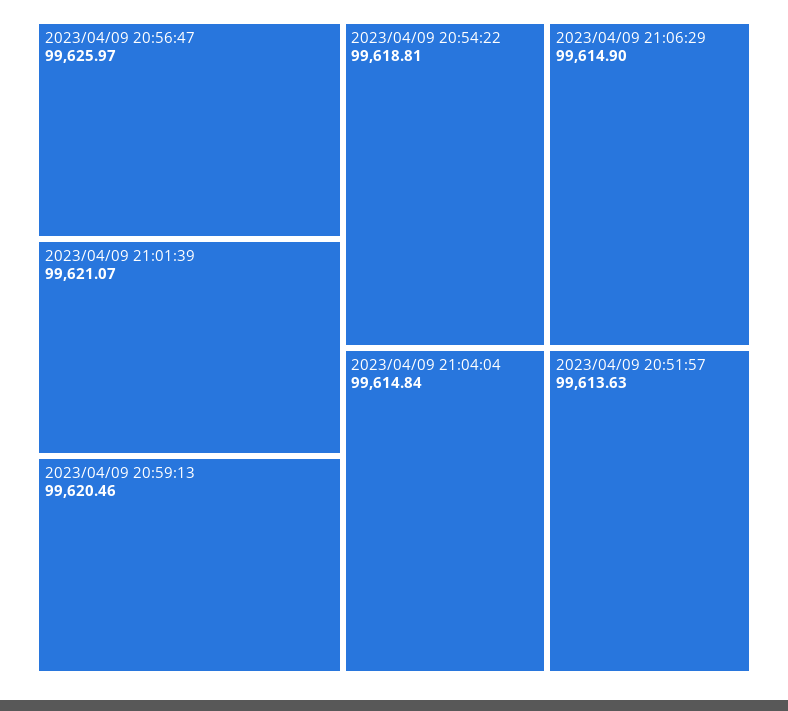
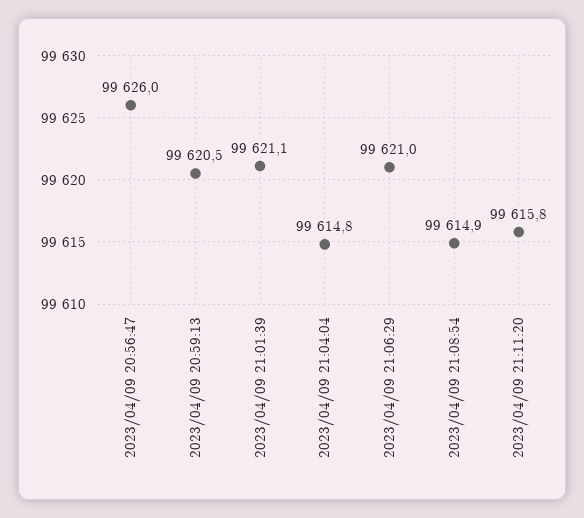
2023/04/09 20:54:22: 99618.81 -> none
2023/04/09 21:06:29: 99614.9 -> 99621
2023/04/09 20:51:57: 99613.63 -> none
2023/04/09 21:08:54: none -> 99614.9
2023/04/09 21:11:20: none -> 99615.8

